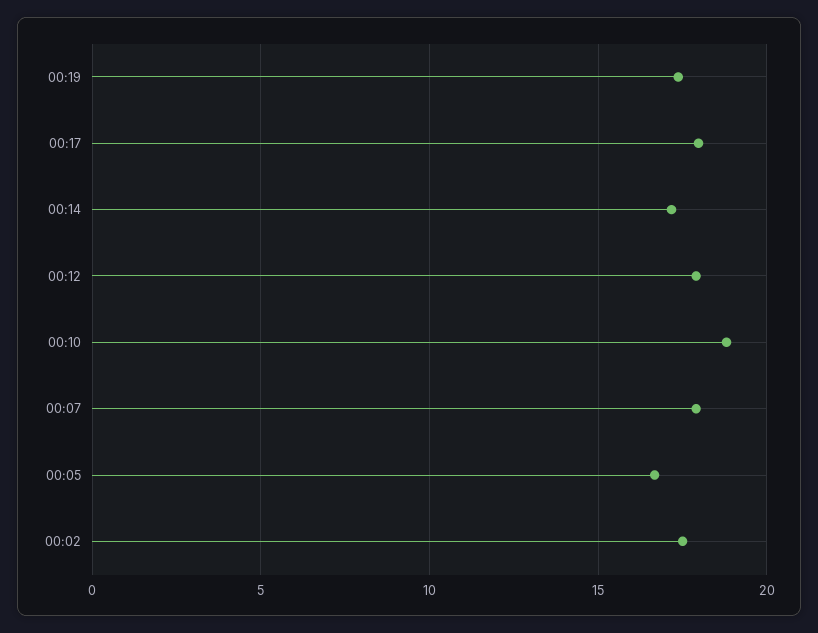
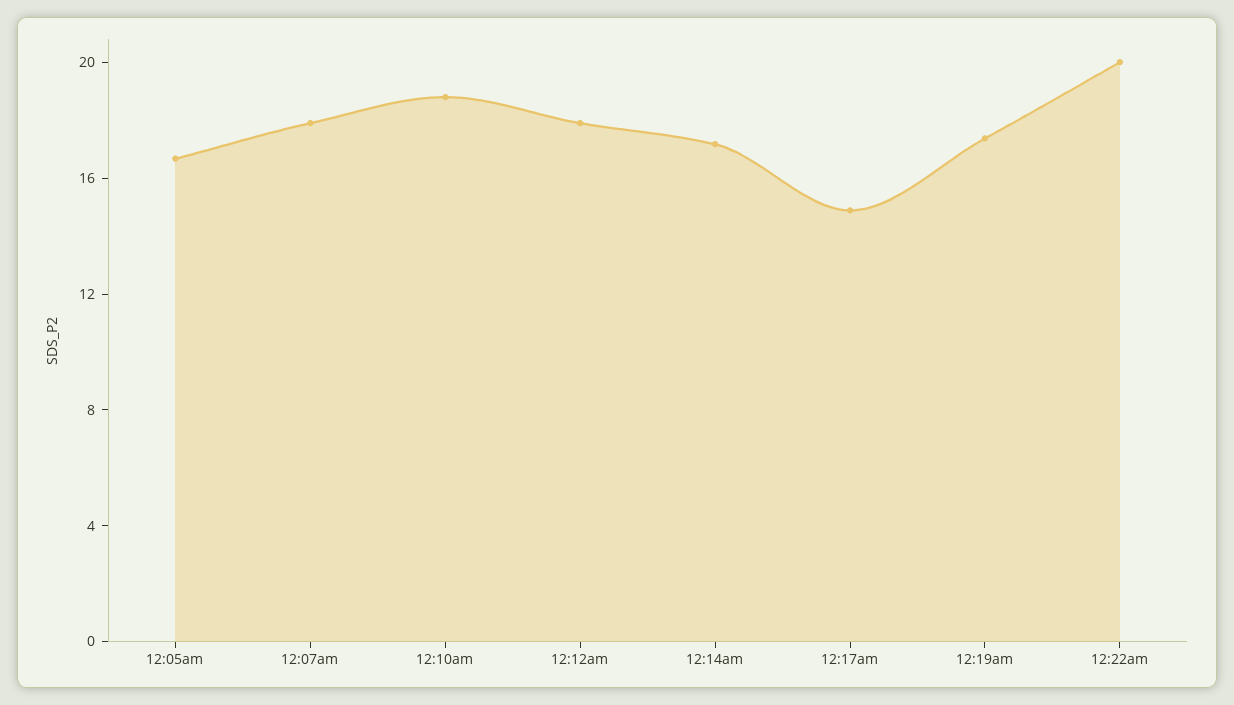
00:17: 18 -> 15
00:02: 17.5 -> none
12:22am: none -> 20

